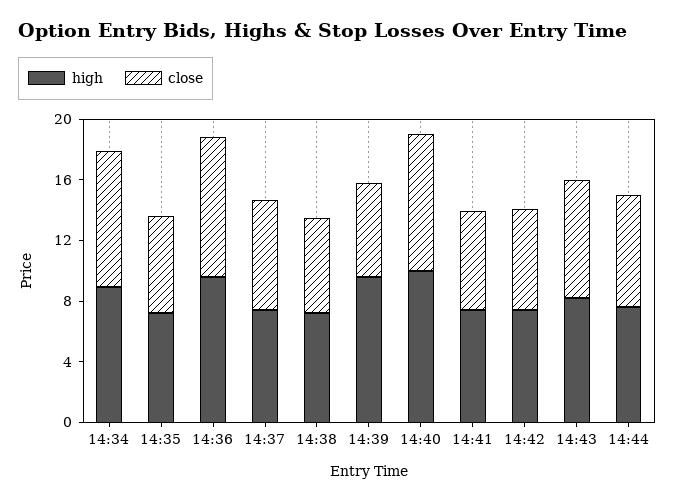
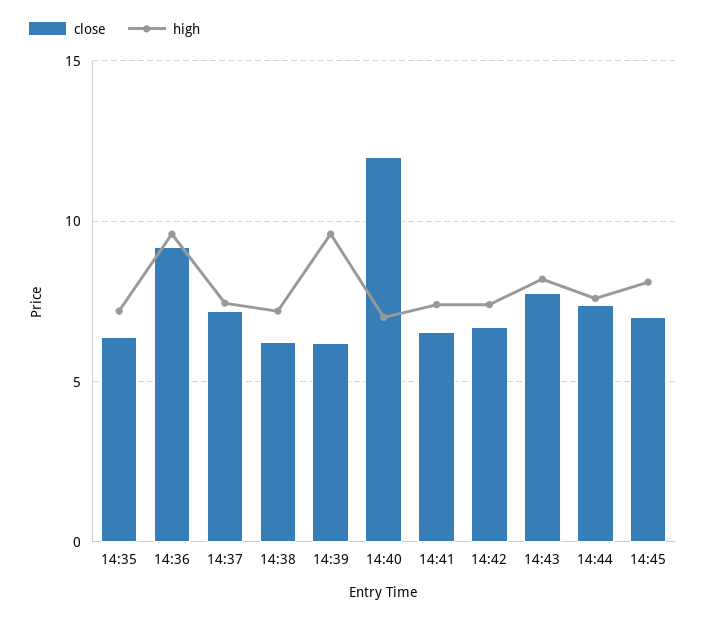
high, 14:34: 9 -> none
close, 14:34: 9 -> none
high, 14:40: 10 -> 7
close, 14:40: 9 -> 12
close, 14:45: none -> 7
high, 14:45: none -> 8

